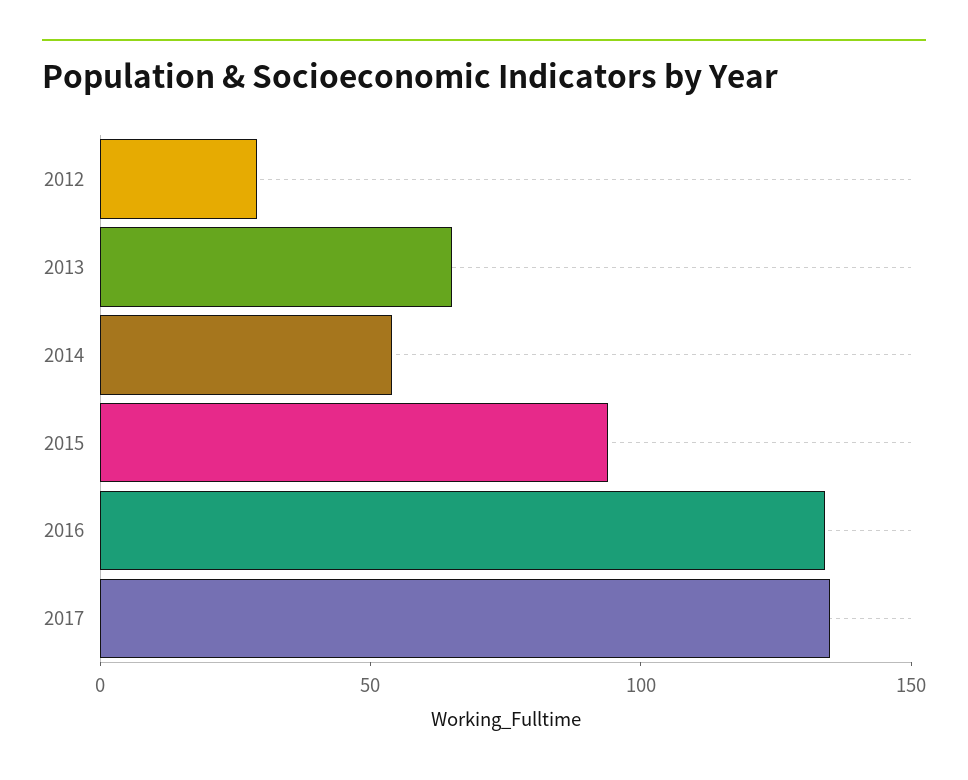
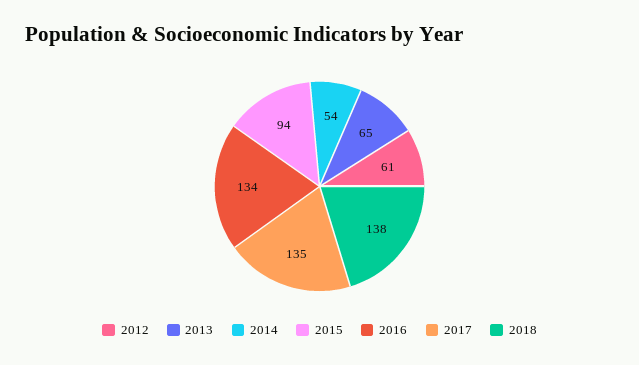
2012: 30 -> 61
2018: none -> 138

